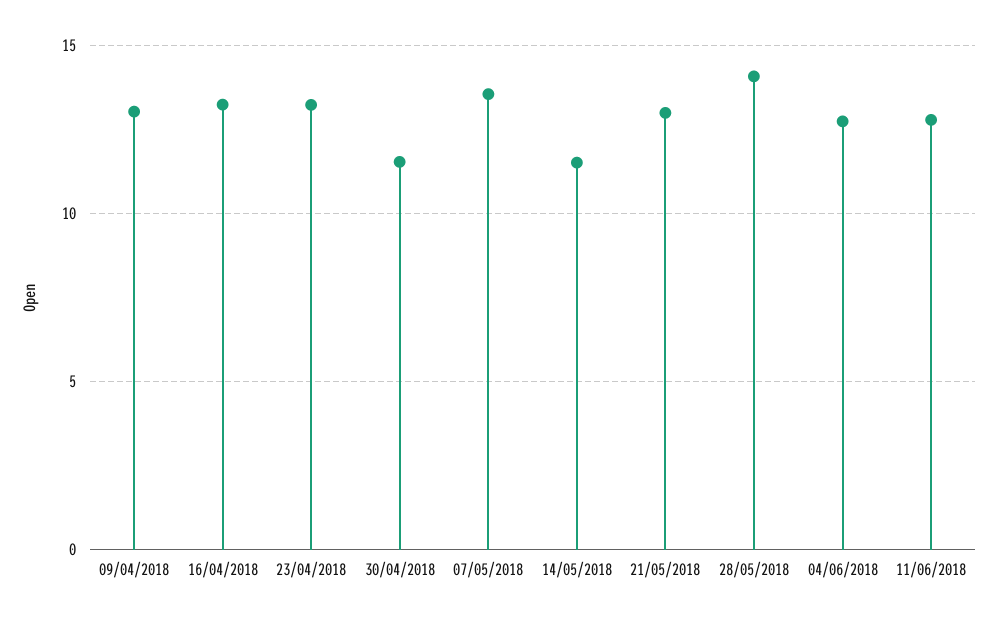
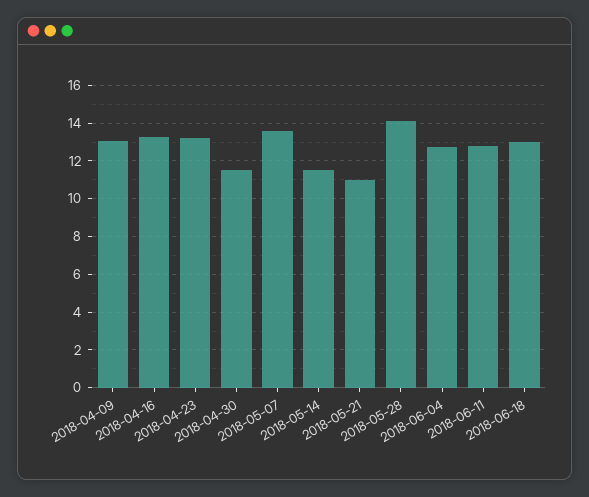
21/05/2018: 13 -> 11
2018-06-18: none -> 13

